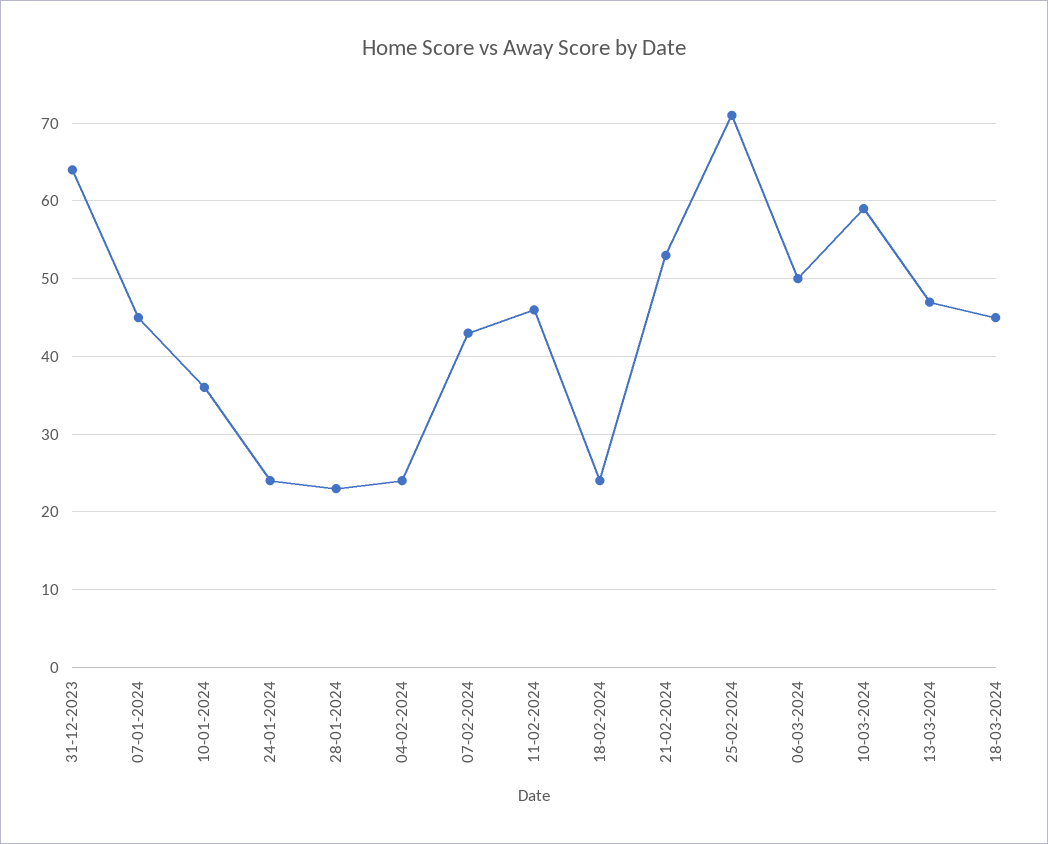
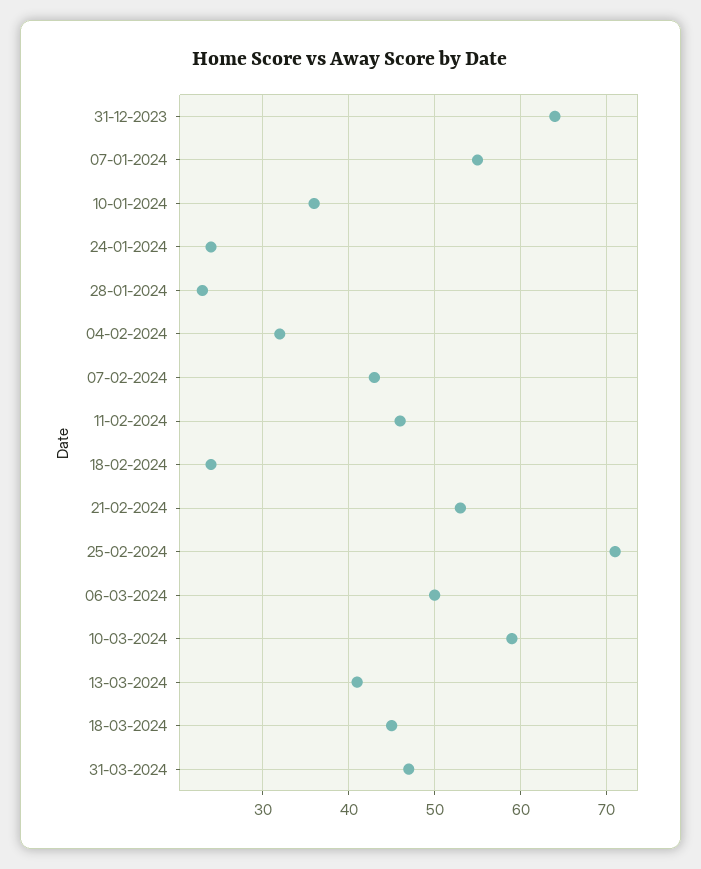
07-01-2024: 45 -> 55
04-02-2024: 24 -> 32
13-03-2024: 47 -> 41
31-03-2024: none -> 47

